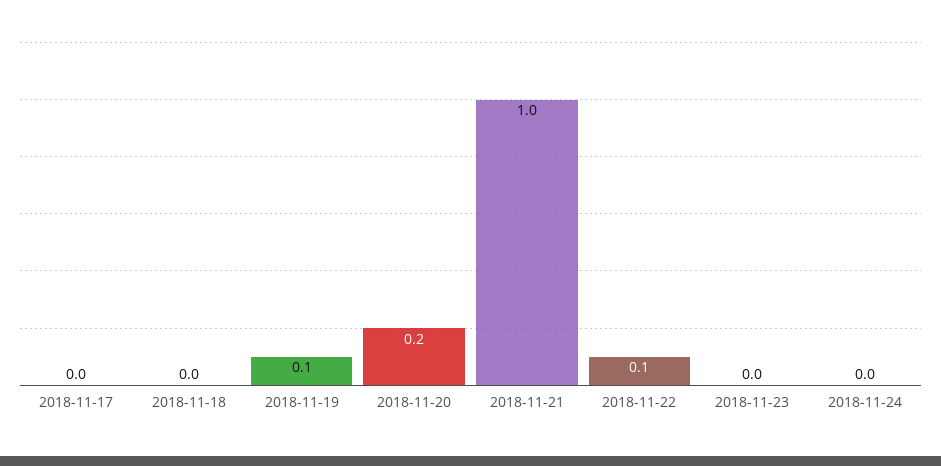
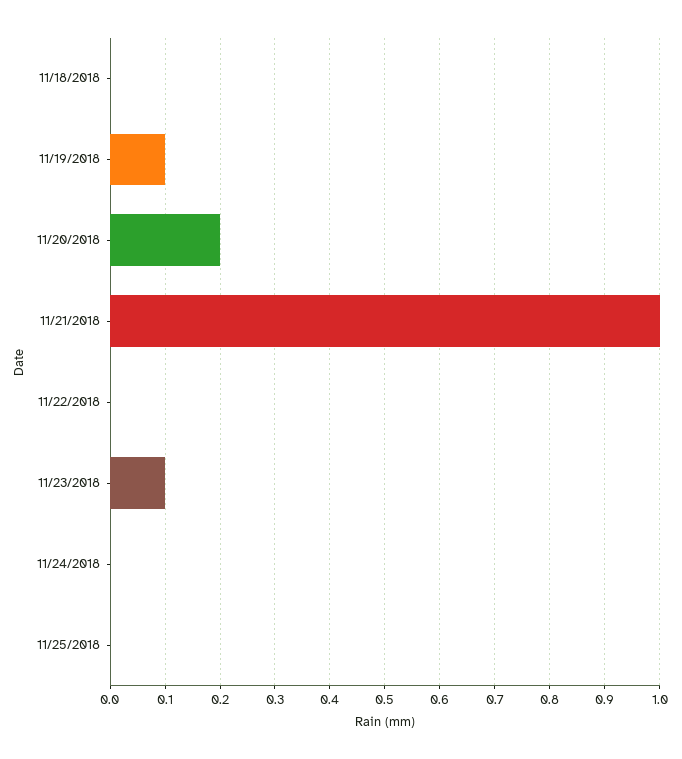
2018-11-17: 0 -> none
2018-11-22: 0.1 -> 0
2018-11-23: 0 -> 0.1
11/25/2018: none -> 0

